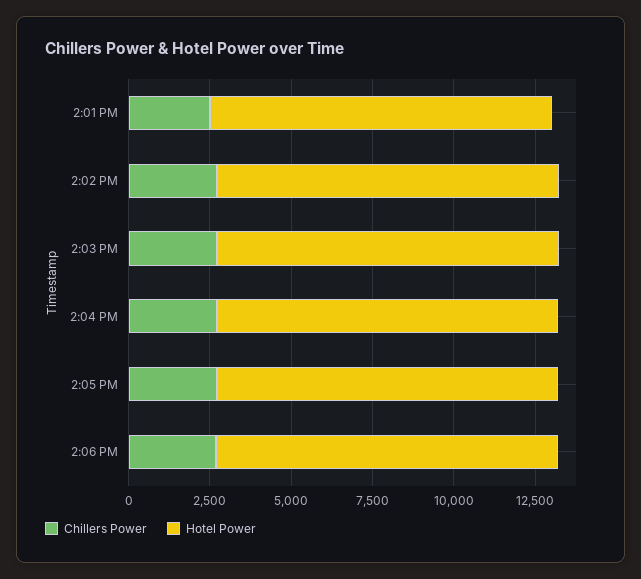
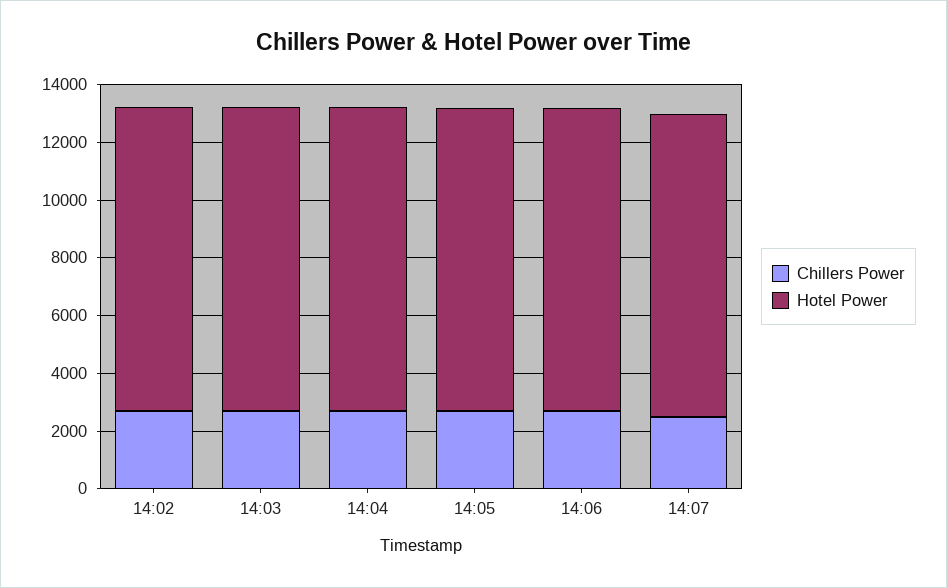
Chillers Power, 2:01 PM: 2500 -> none
Hotel Power, 2:01 PM: 10500 -> none
Chillers Power, 14:07: none -> 2500
Hotel Power, 14:07: none -> 10500

